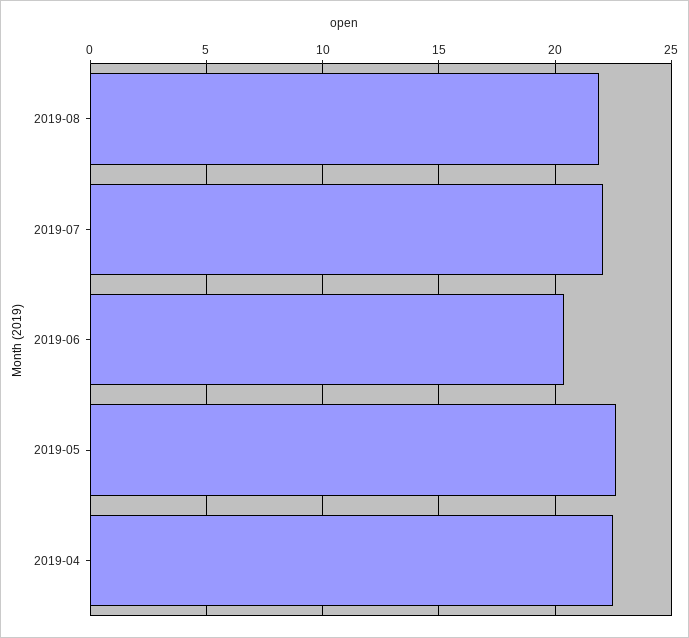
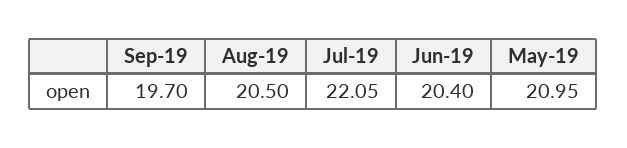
2019-08: 22 -> 20.5
2019-05: 22.5 -> 20.95
2019-04: 22.5 -> none
Sep-19: none -> 19.7

